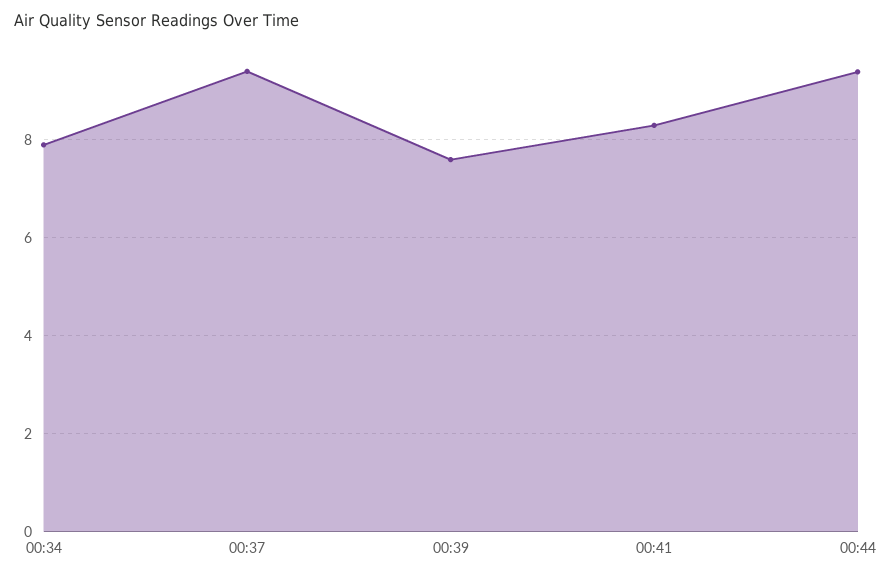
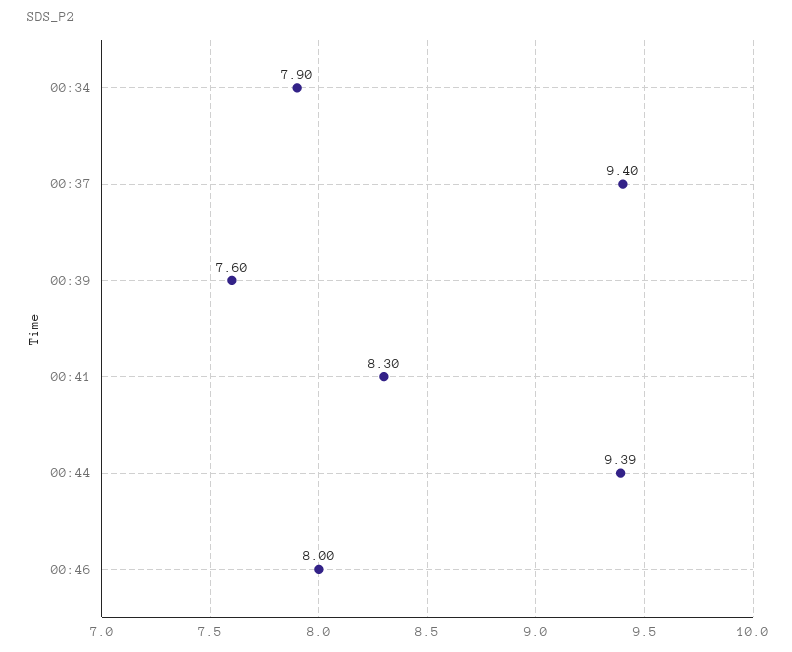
00:46: none -> 8

